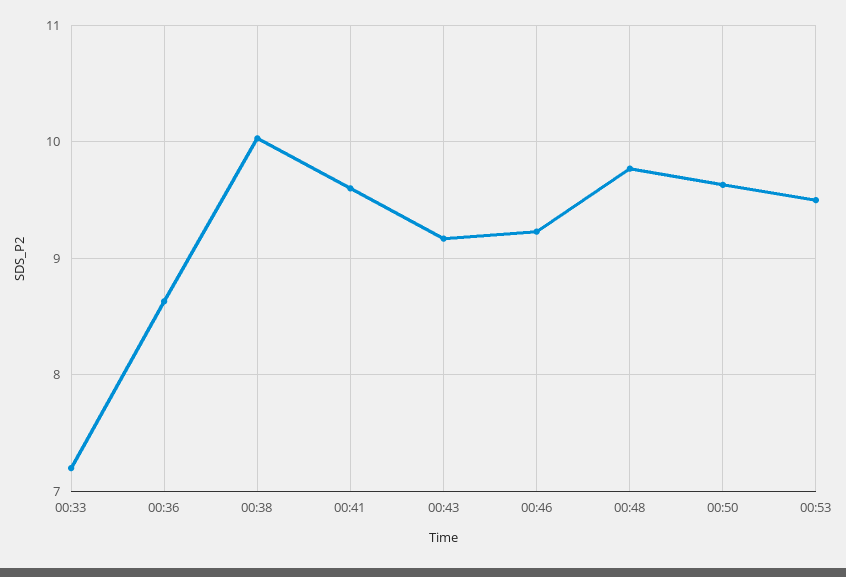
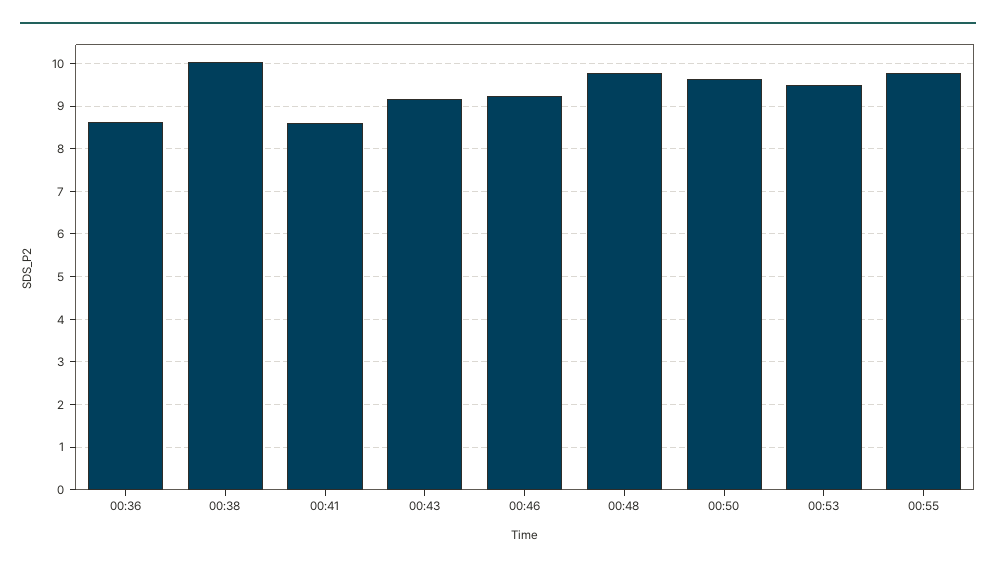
00:33: 7.2 -> none
00:41: 9.6 -> 8.6
00:55: none -> 9.8

